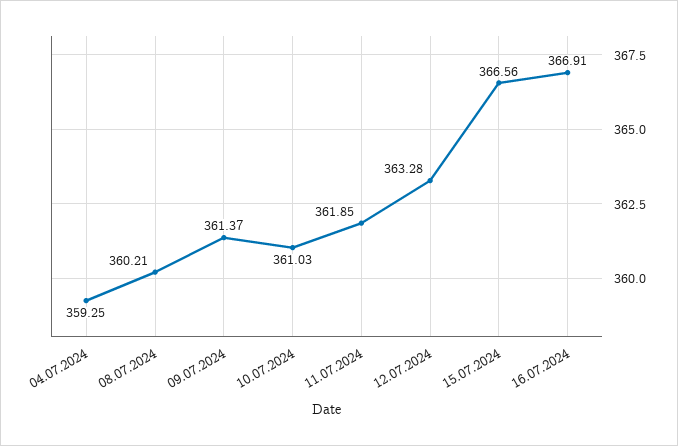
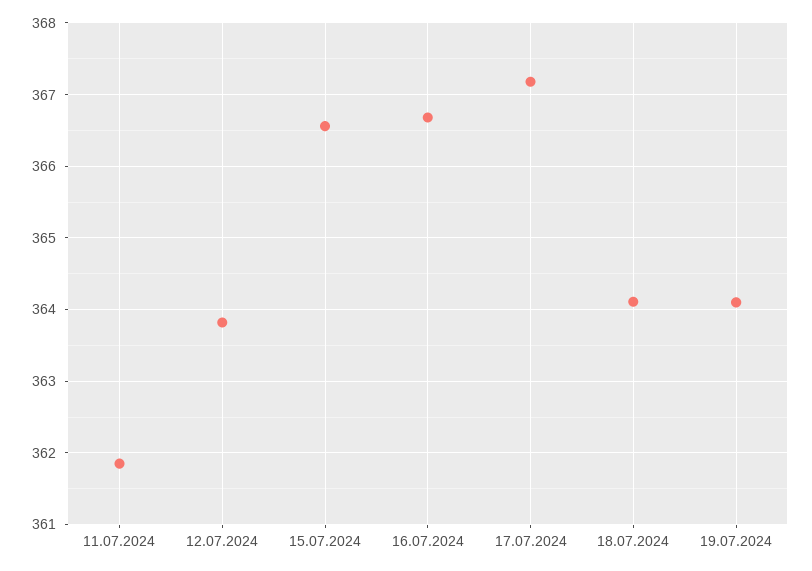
04.07.2024: 359.25 -> none
08.07.2024: 360.21 -> none
09.07.2024: 361.37 -> none
10.07.2024: 361.03 -> none
12.07.2024: 363.28 -> 363.8
16.07.2024: 366.91 -> 366.7
17.07.2024: none -> 367.2
18.07.2024: none -> 364.1
19.07.2024: none -> 364.1

